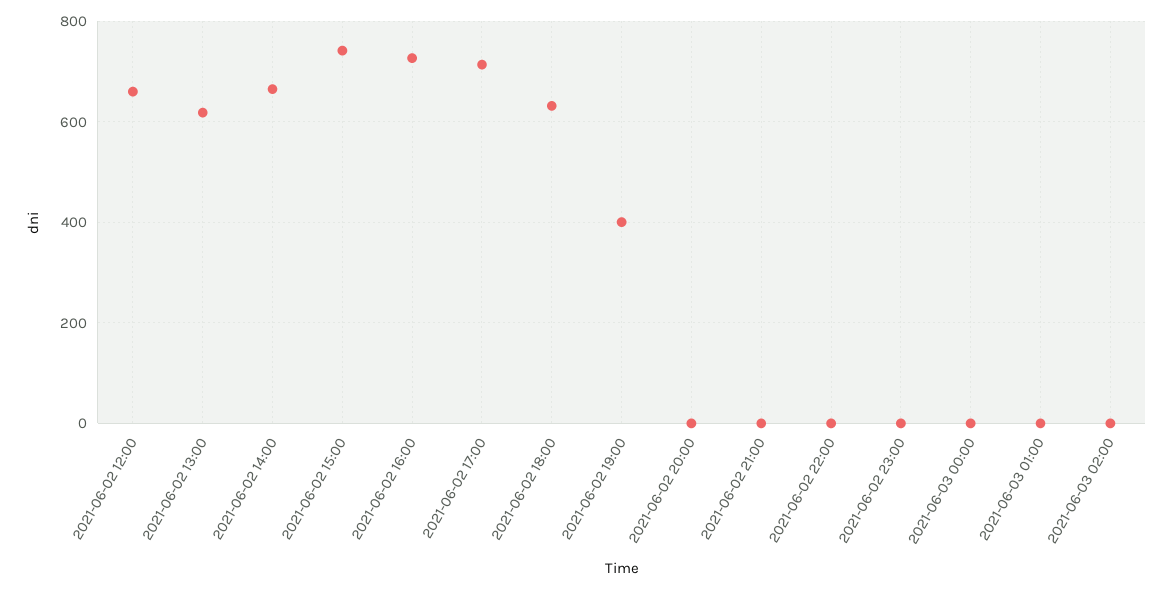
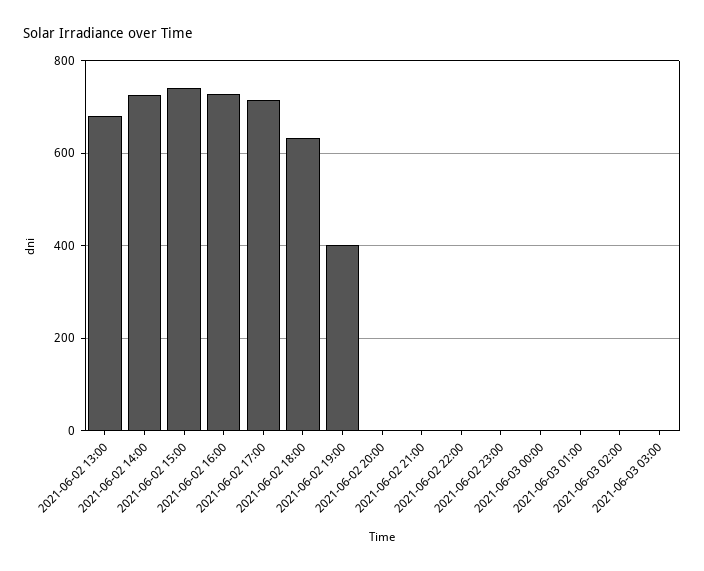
2021-06-02 12:00: 660 -> none
2021-06-02 13:00: 620 -> 680
2021-06-02 14:00: 660 -> 720
2021-06-03 03:00: none -> 0

